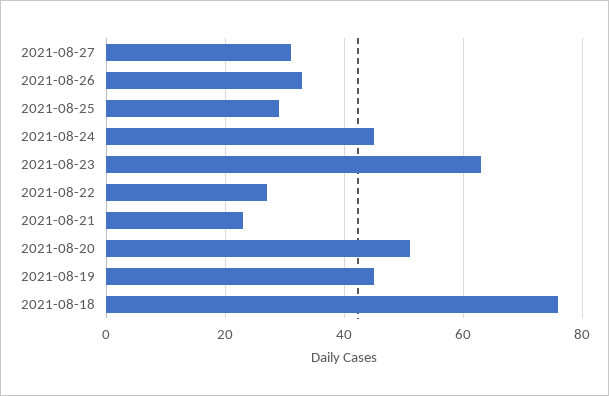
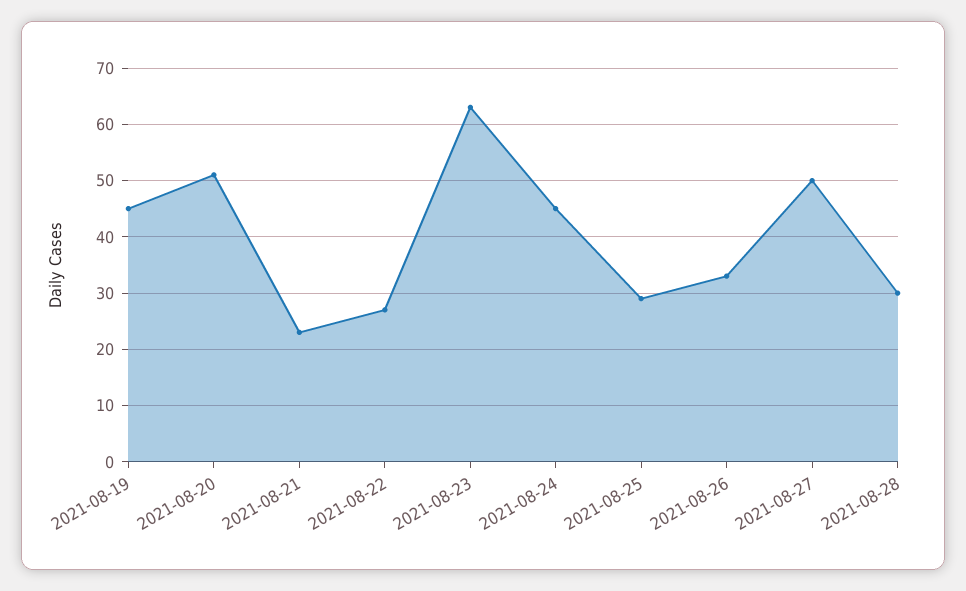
2021-08-27: 30 -> 50
2021-08-18: 75 -> none
2021-08-28: none -> 30

